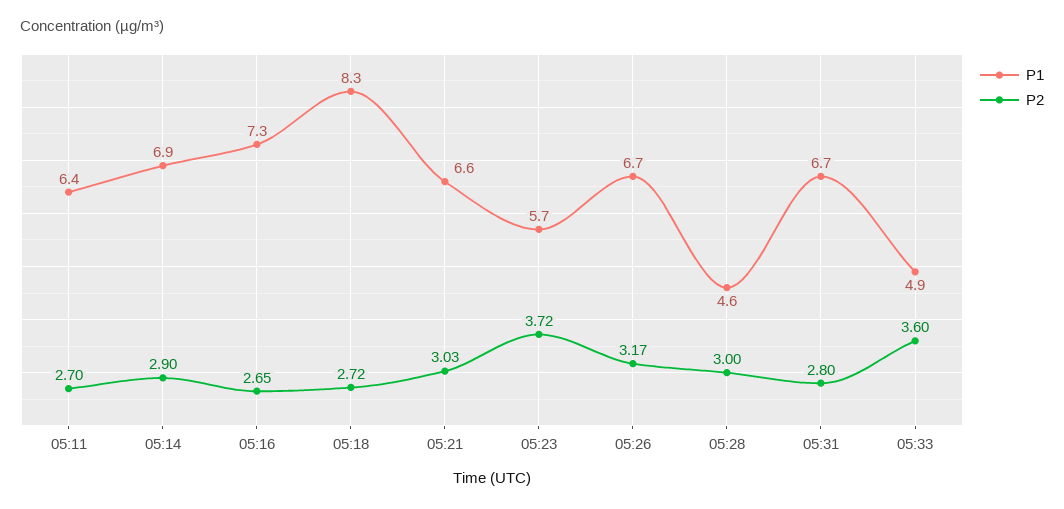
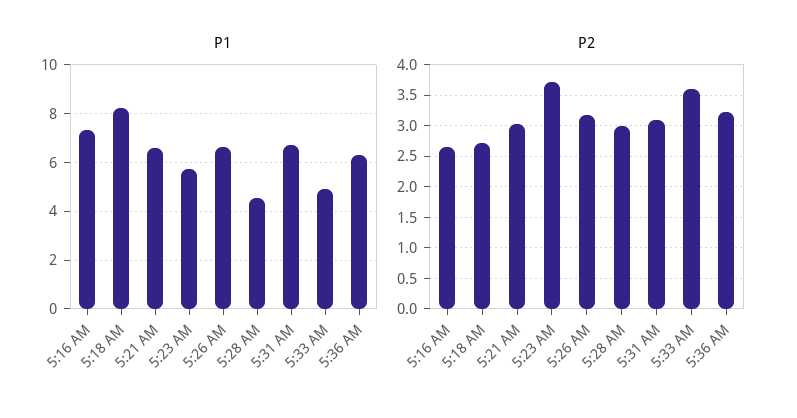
P1, 05:11: 6.4 -> none
P2, 05:11: 2.7 -> none
P1, 05:14: 6.9 -> none
P2, 05:14: 2.9 -> none
P2, 05:31: 2.8 -> 3.1
P1, 5:36 AM: none -> 6.25
P2, 5:36 AM: none -> 3.2

